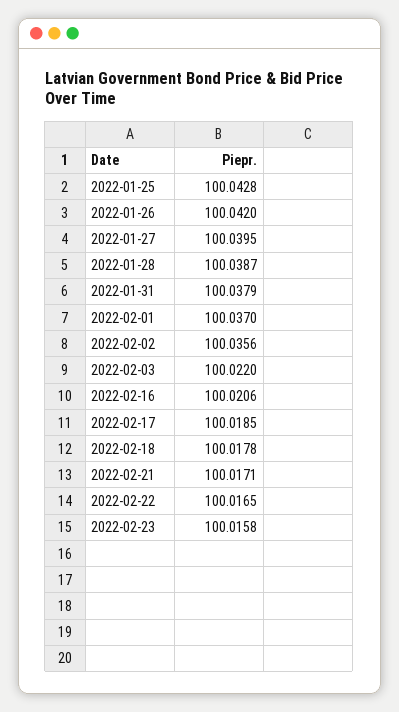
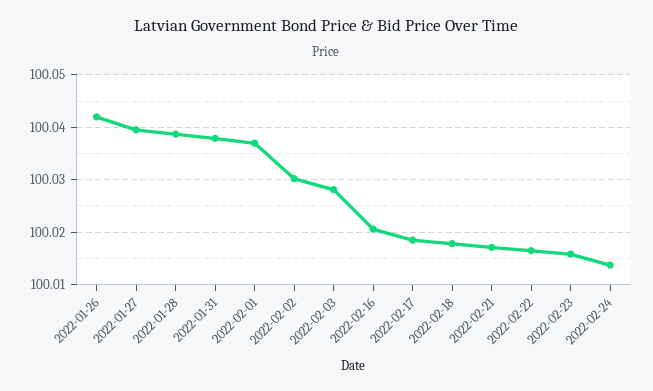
2022-01-25: 100.0428 -> none
2022-02-02: 100.0356 -> 100.03
2022-02-03: 100.022 -> 100.028
2022-02-24: none -> 100.014

